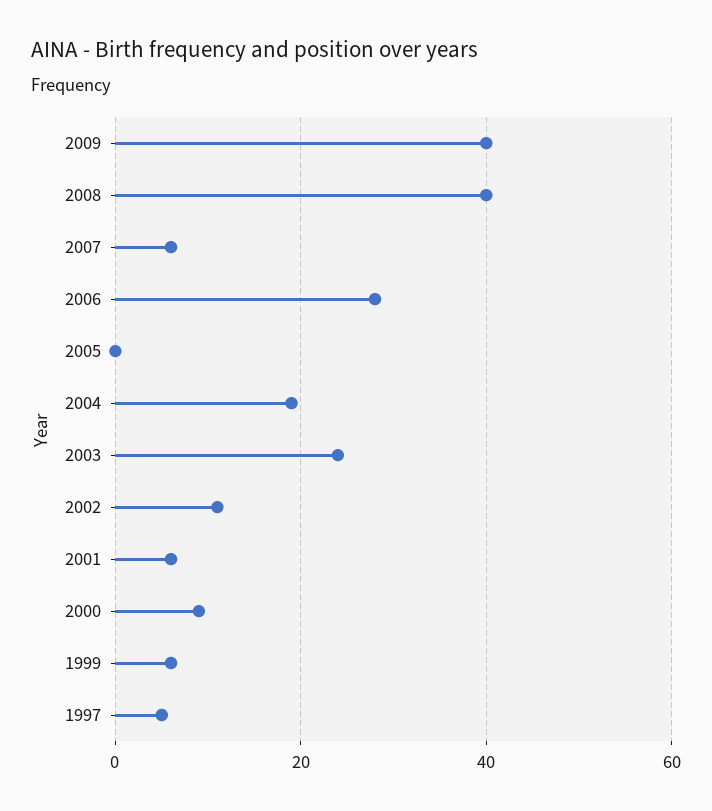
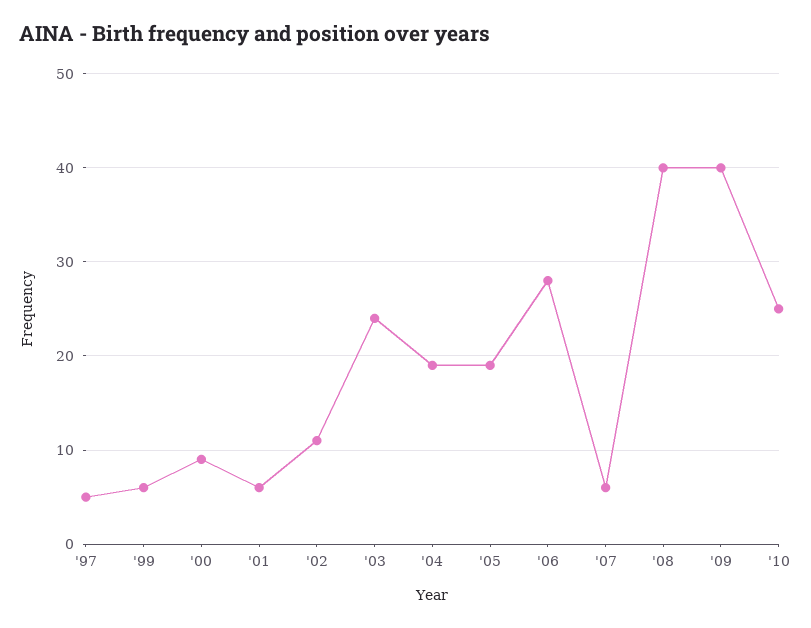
2005: 0 -> 19
'10: none -> 25

